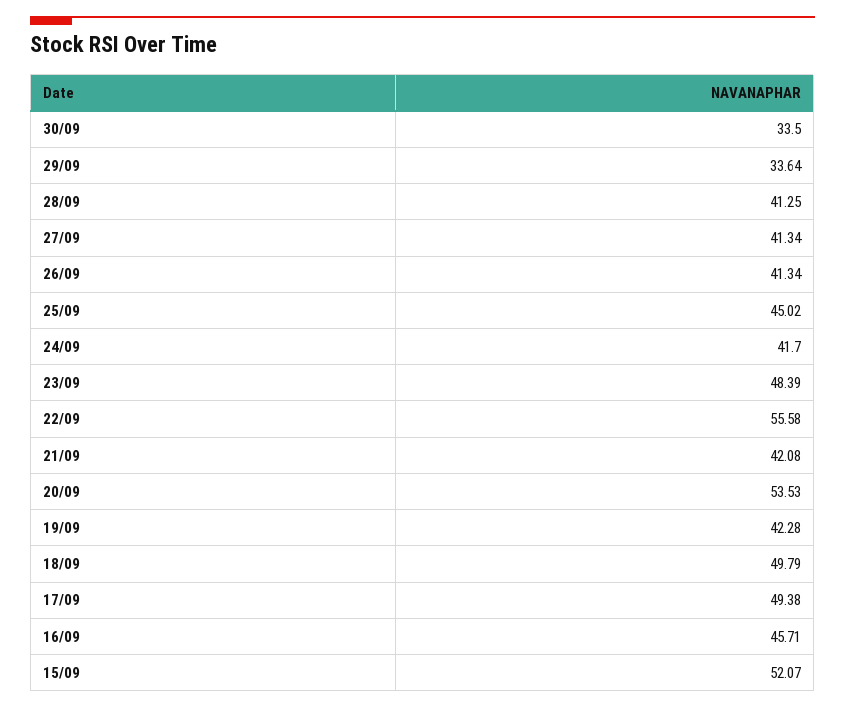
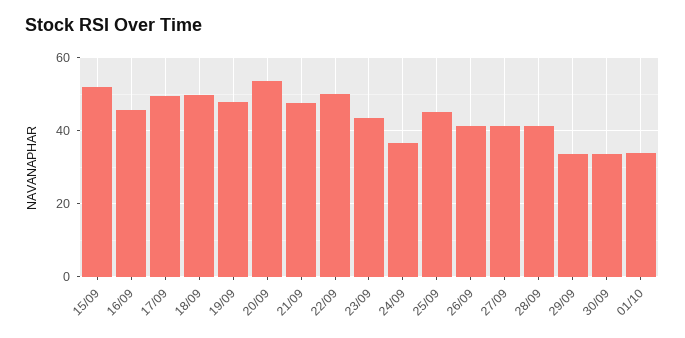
24/09: 41.7 -> 36
23/09: 48.39 -> 44
22/09: 55.58 -> 50
21/09: 42.08 -> 48
19/09: 42.28 -> 48
01/10: none -> 34

